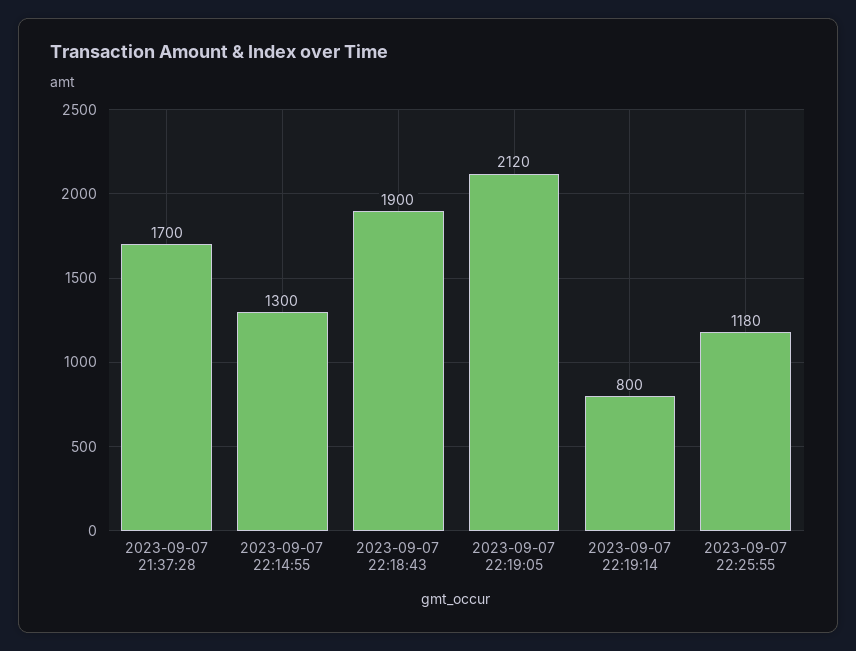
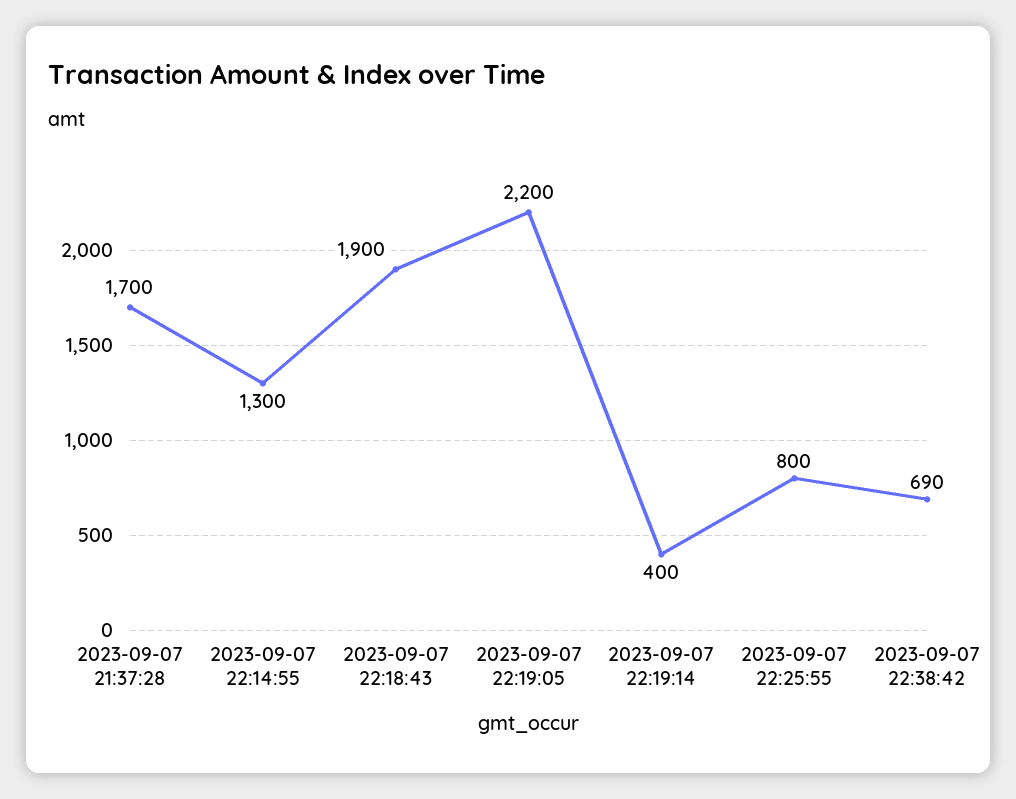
2023-09-07 22:19:05: 2120 -> 2200
2023-09-07 22:19:14: 800 -> 400
2023-09-07 22:25:55: 1180 -> 800
2023-09-07 22:38:42: none -> 690

